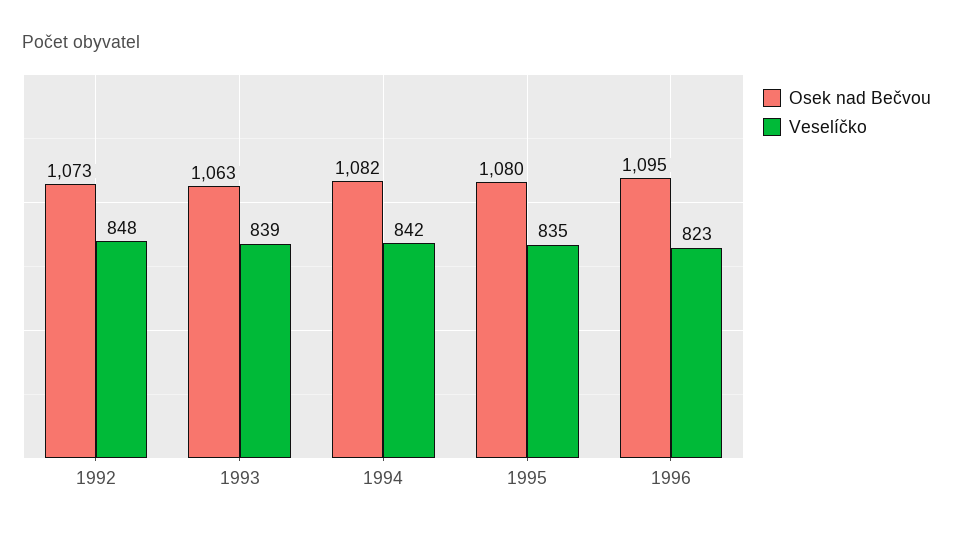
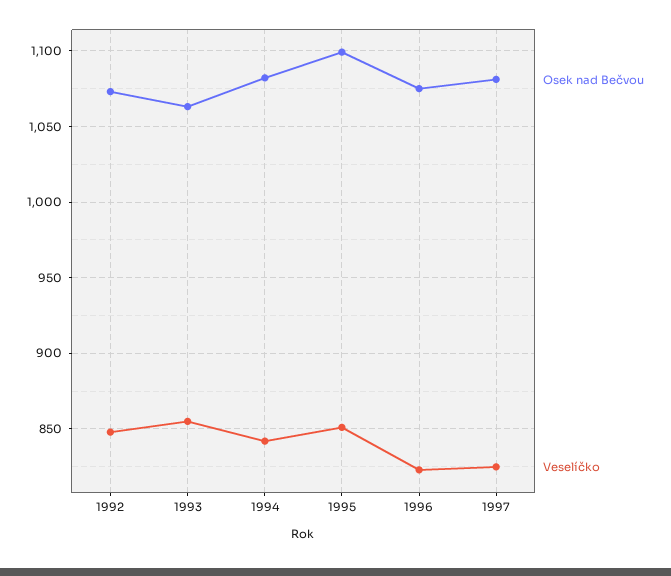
Veselíčko, 1993: 839 -> 855
Osek nad Bečvou, 1995: 1080 -> 1100
Veselíčko, 1995: 835 -> 850
Osek nad Bečvou, 1996: 1095 -> 1075
Osek nad Bečvou, 1997: none -> 1080
Veselíčko, 1997: none -> 825

